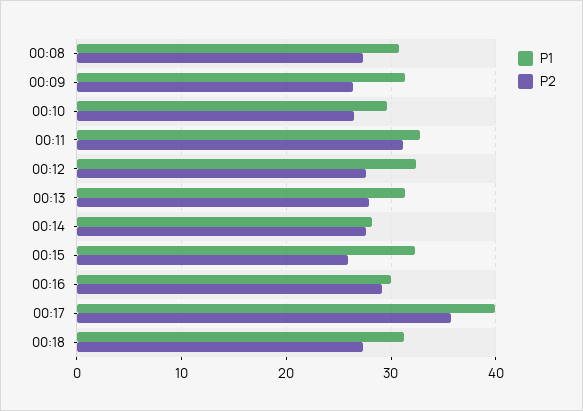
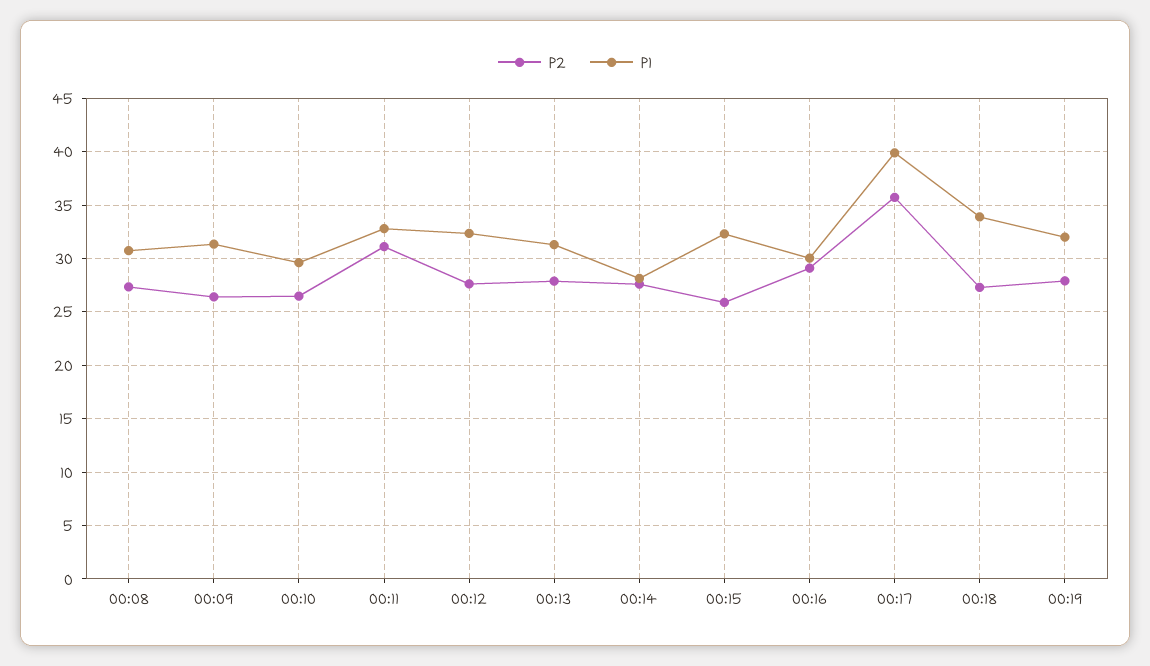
P1, 00:18: 31 -> 34
P2, 00:19: none -> 28
P1, 00:19: none -> 32

